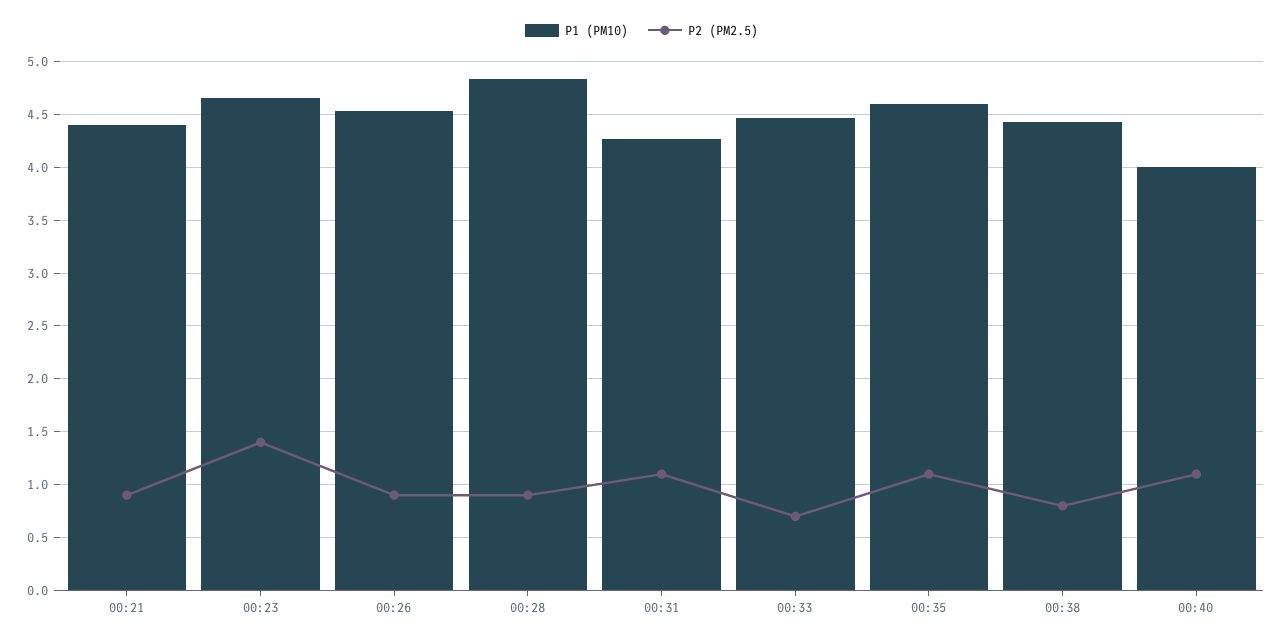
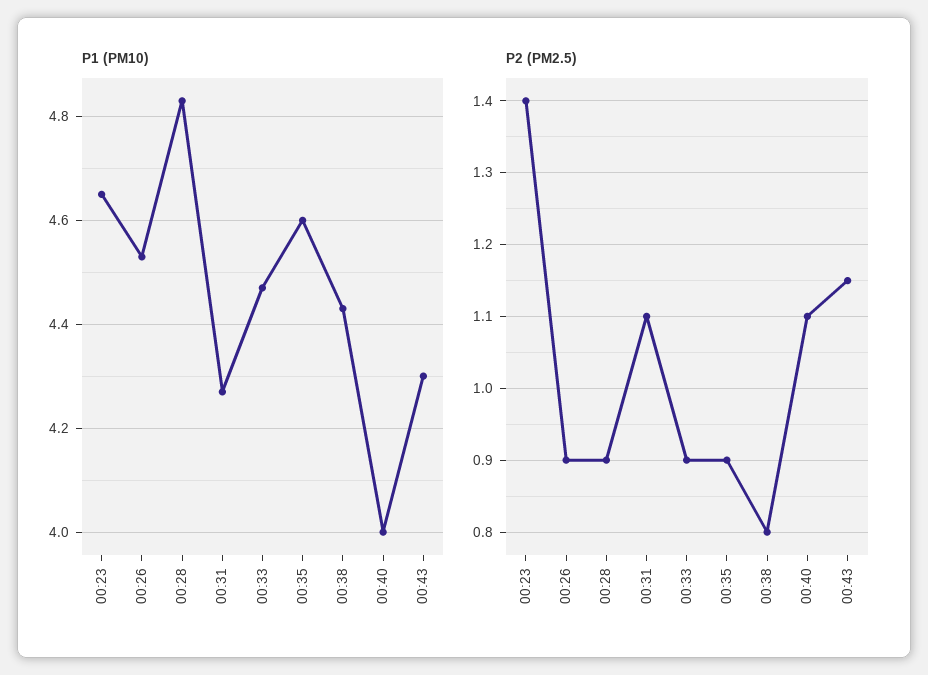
P1 (PM10), 00:21: 4.4 -> none
P2 (PM2.5), 00:21: 0.9 -> none
P2 (PM2.5), 00:33: 0.7 -> 0.9
P2 (PM2.5), 00:35: 1.1 -> 0.9
P1 (PM10), 00:43: none -> 4.3
P2 (PM2.5), 00:43: none -> 1.15

